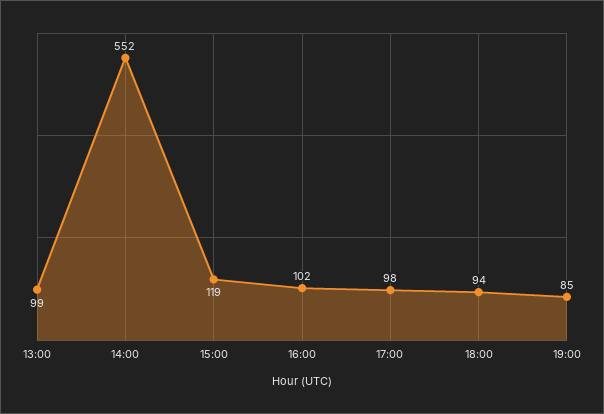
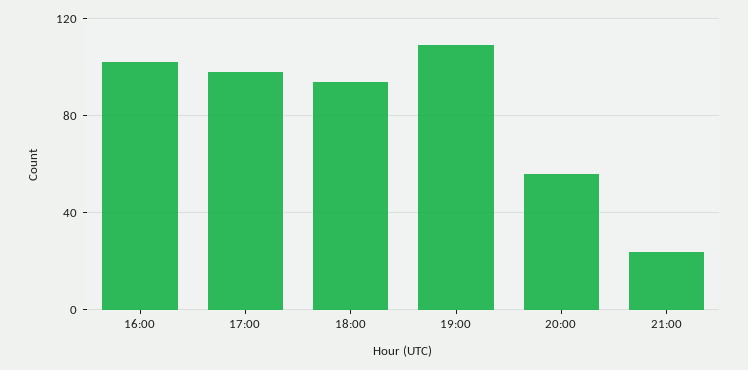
13:00: 99 -> none
14:00: 552 -> none
15:00: 119 -> none
19:00: 85 -> 110
20:00: none -> 55
21:00: none -> 25

